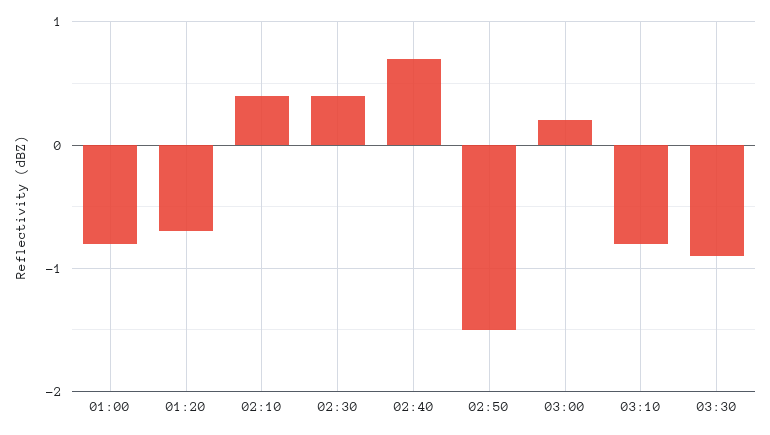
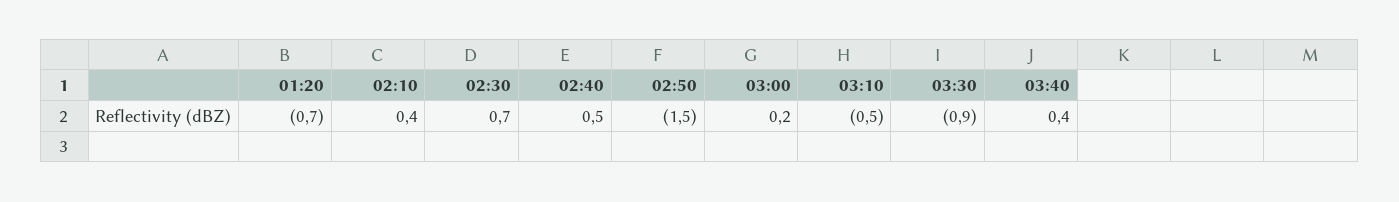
01:00: -0.8 -> none
02:30: 0.4 -> 0.7
02:40: 0.7 -> 0.5
03:10: -0.8 -> -0.5
03:40: none -> 0.4

